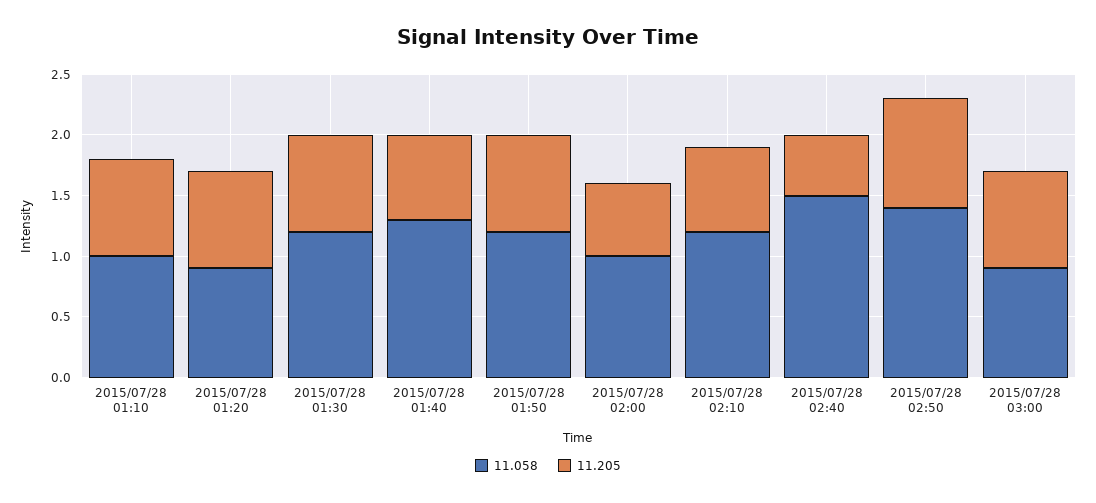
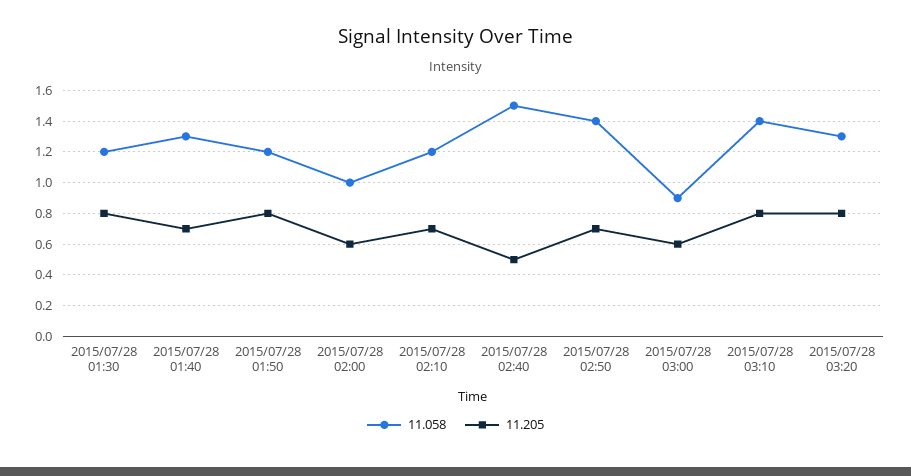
11.058, 2015/07/28 01:10: 1 -> none
11.205, 2015/07/28 01:10: 0.8 -> none
11.058, 2015/07/28 01:20: 0.9 -> none
11.205, 2015/07/28 01:20: 0.8 -> none
11.205, 2015/07/28 02:50: 0.9 -> 0.7
11.205, 2015/07/28 03:00: 0.8 -> 0.6
11.058, 2015/07/28 03:10: none -> 1.4
11.205, 2015/07/28 03:10: none -> 0.8
11.058, 2015/07/28 03:20: none -> 1.3
11.205, 2015/07/28 03:20: none -> 0.8

